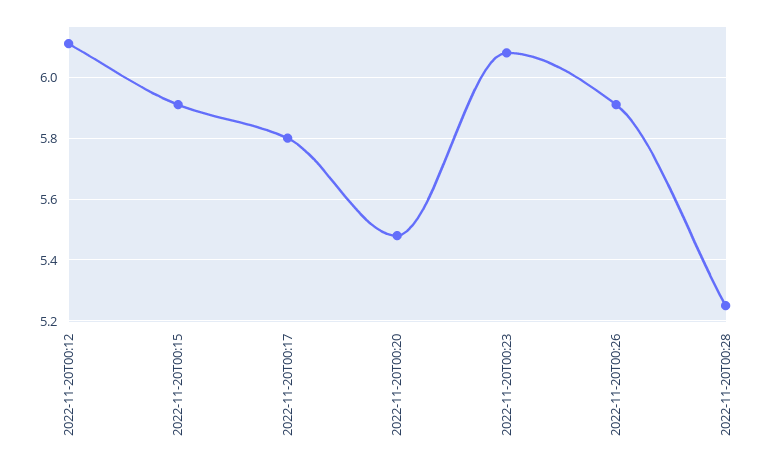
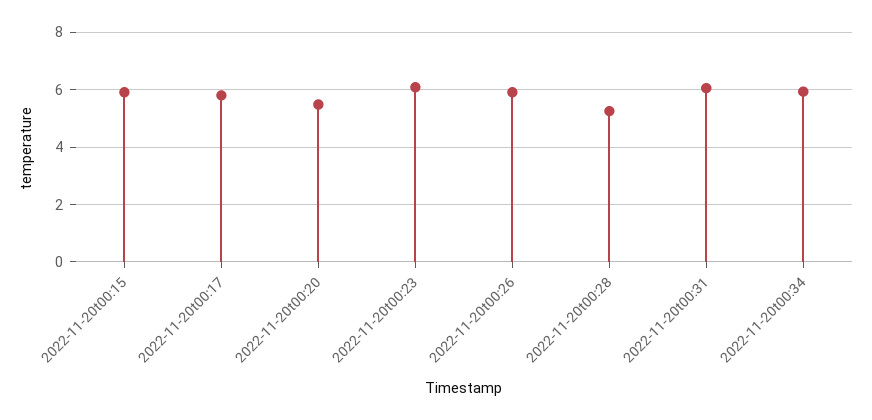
2022-11-20T00:12: 6.1 -> none
2022-11-20t00:31: none -> 6
2022-11-20t00:34: none -> 6

